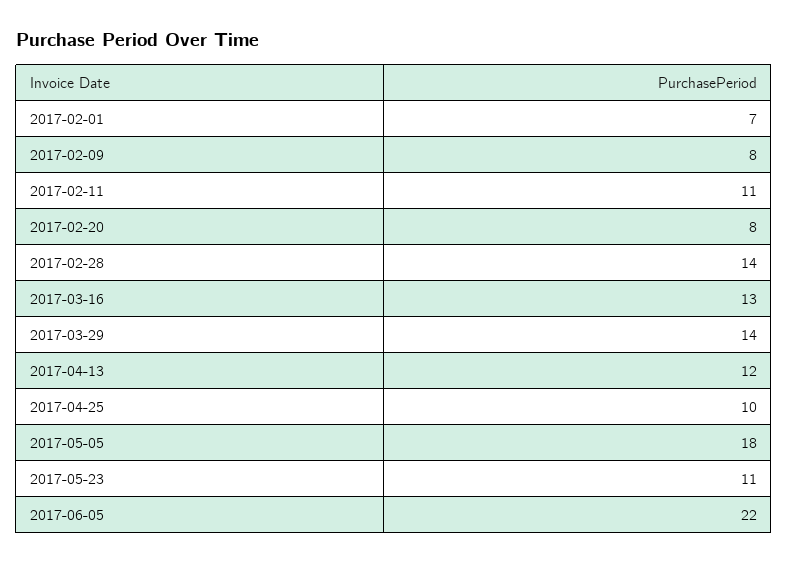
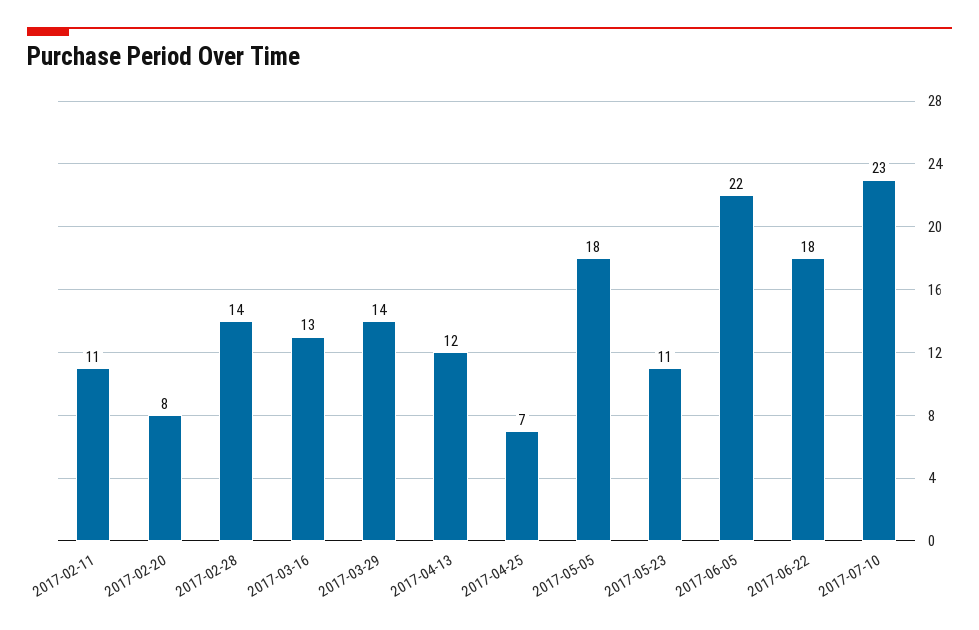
2017-02-01: 7 -> none
2017-02-09: 8 -> none
2017-04-25: 10 -> 7
2017-06-22: none -> 18
2017-07-10: none -> 23

